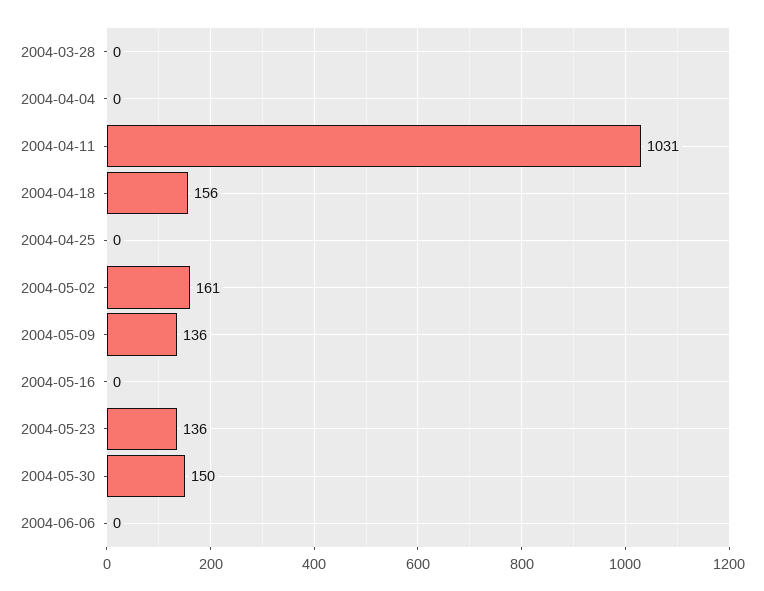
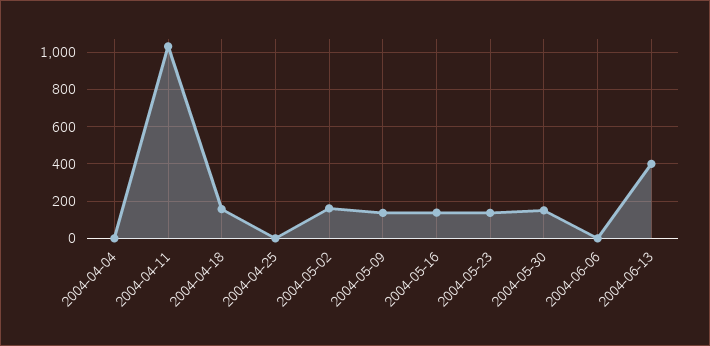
2004-03-28: 0 -> none
2004-05-16: 0 -> 150
2004-06-13: none -> 400

